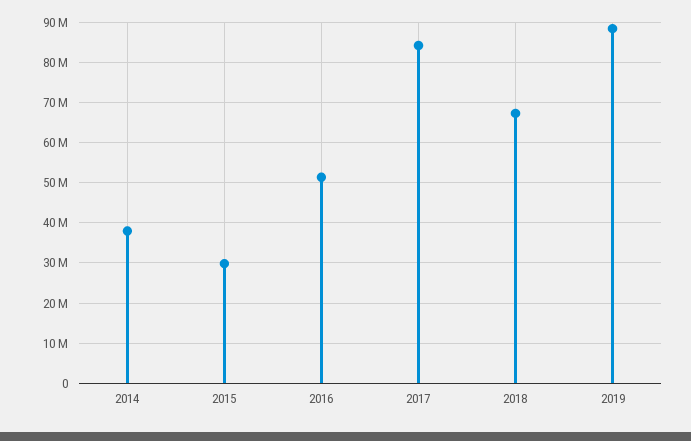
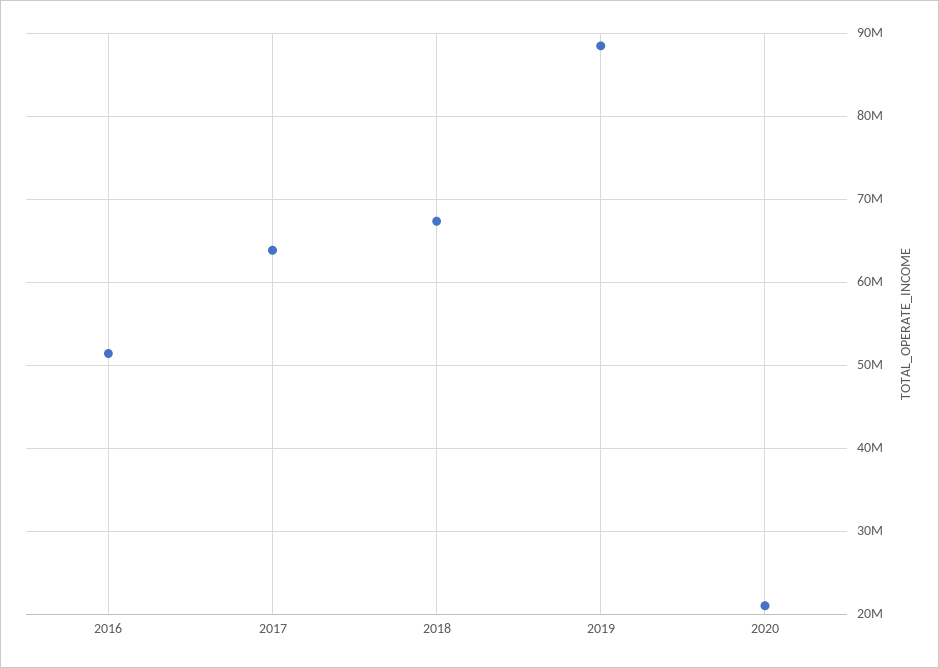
2014: 38000000 -> none
2015: 30000000 -> none
2017: 84000000 -> 64000000
2020: none -> 21000000

